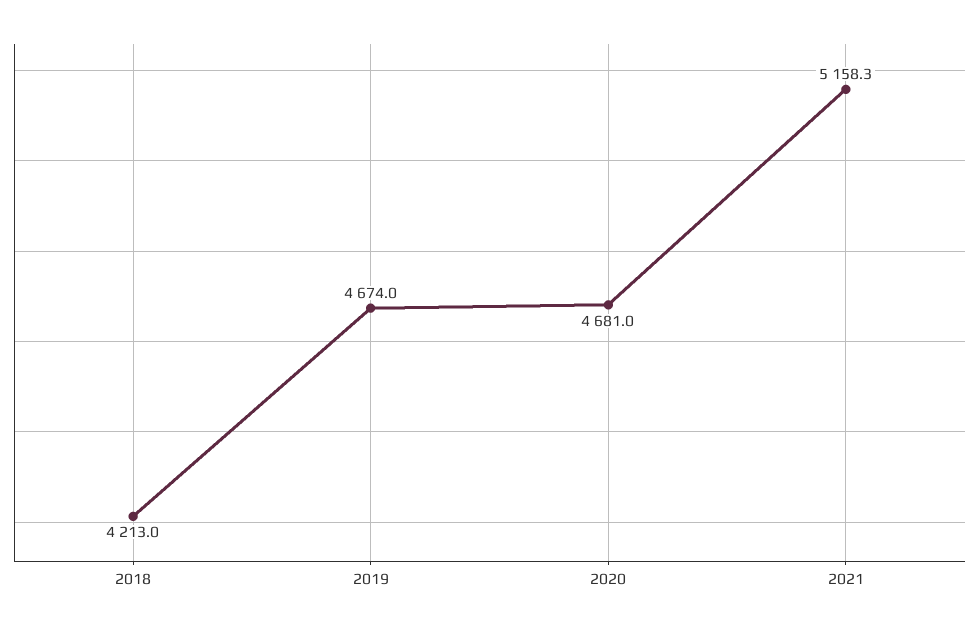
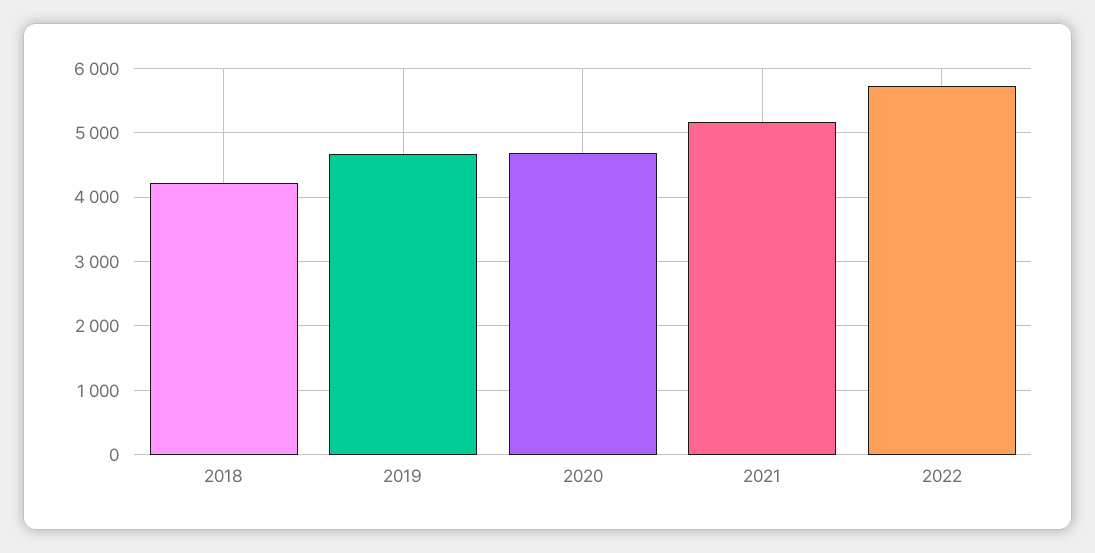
2022: none -> 5700

